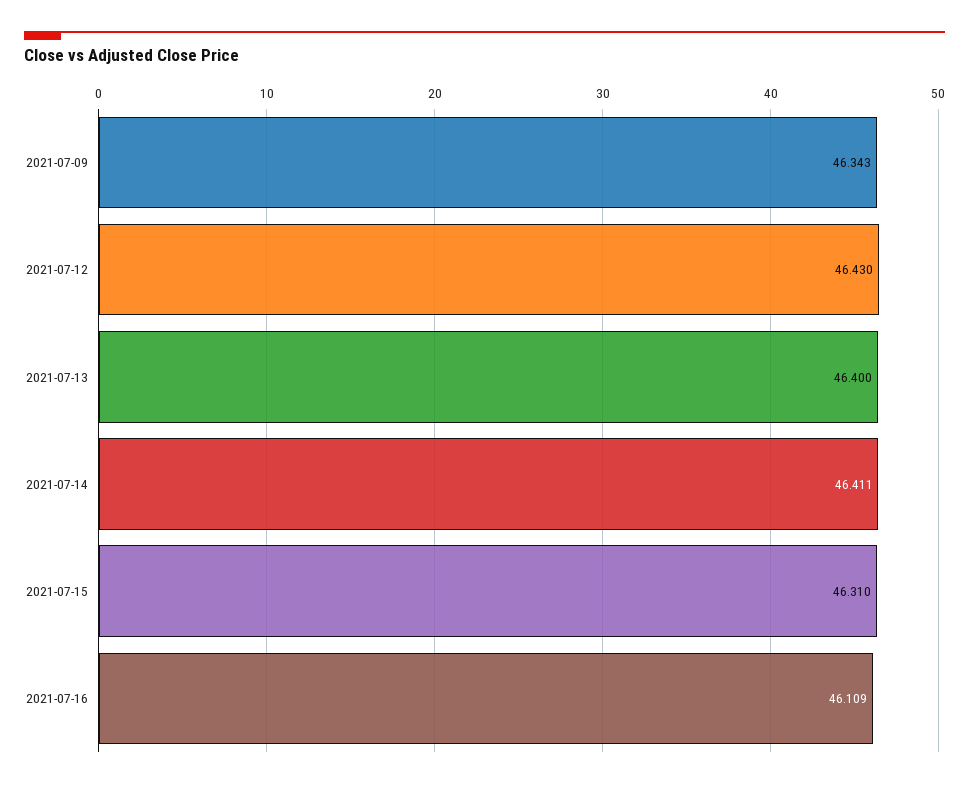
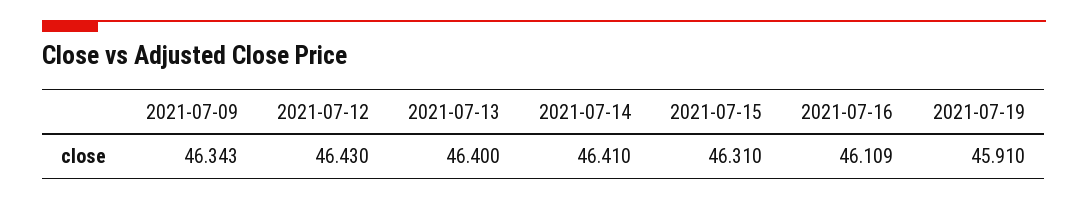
2021-07-14: 46.411 -> 46.41
2021-07-19: none -> 45.91

